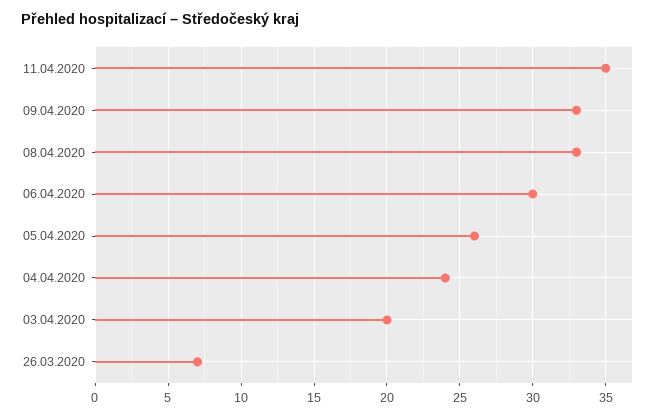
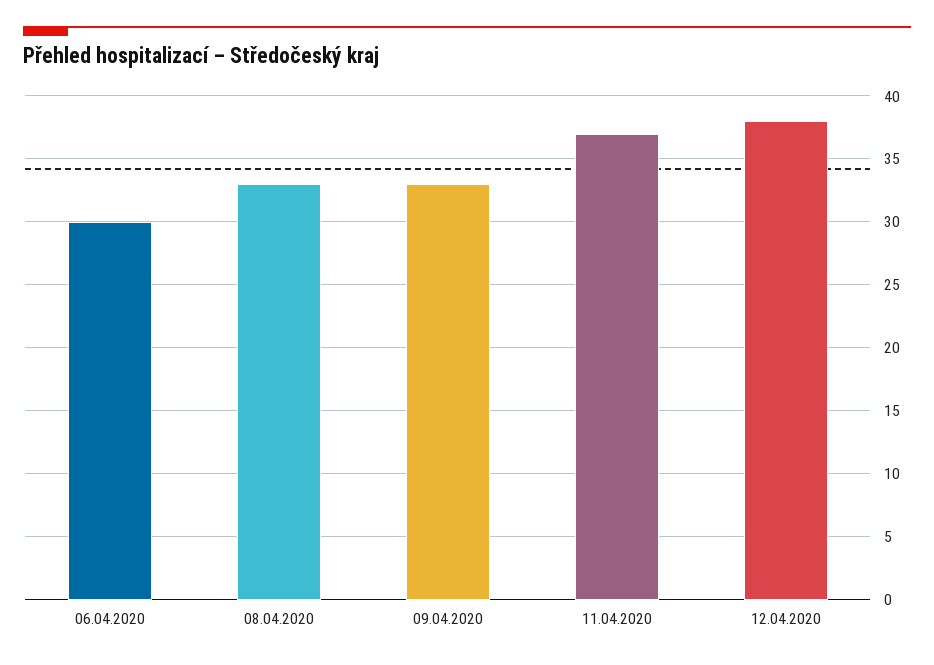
11.04.2020: 35 -> 37
05.04.2020: 26 -> none
04.04.2020: 24 -> none
03.04.2020: 20 -> none
26.03.2020: 7 -> none
12.04.2020: none -> 38

